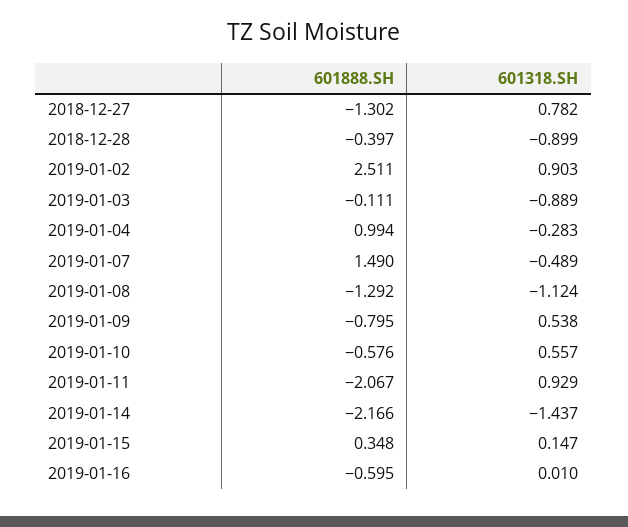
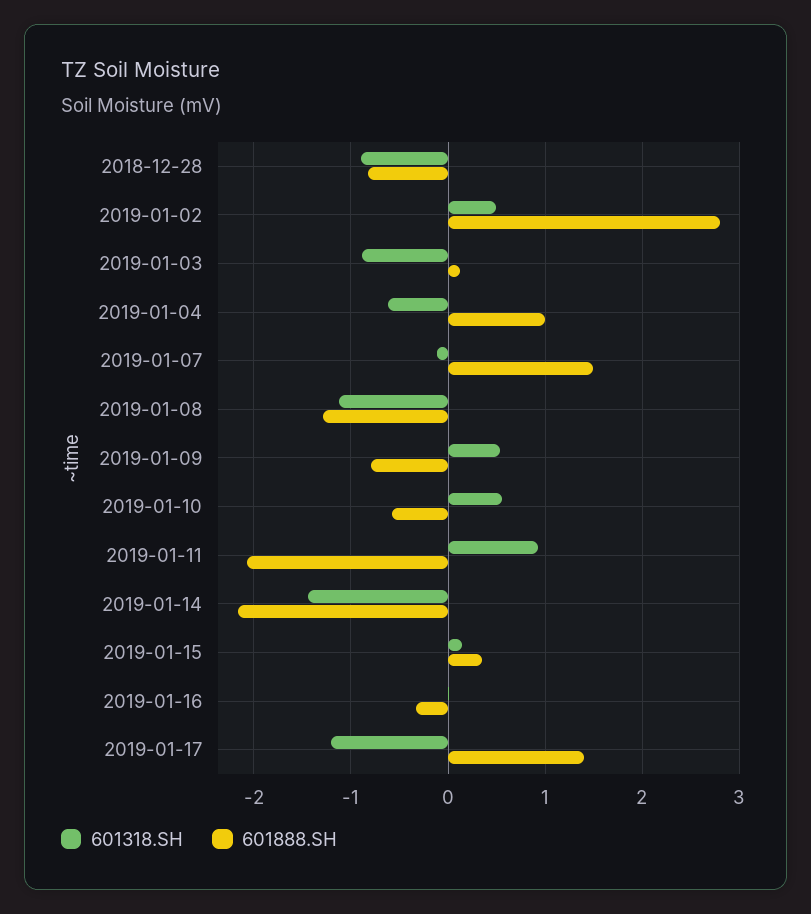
601888.SH, 2018-12-27: -1.302 -> none
601318.SH, 2018-12-27: 0.782 -> none
601888.SH, 2018-12-28: -0.397 -> -0.8
601888.SH, 2019-01-02: 2.511 -> 2.8
601318.SH, 2019-01-02: 0.903 -> 0.5
601888.SH, 2019-01-03: -0.111 -> 0.1
601318.SH, 2019-01-04: -0.283 -> -0.6
601318.SH, 2019-01-07: -0.489 -> -0.1
601888.SH, 2019-01-16: -0.595 -> -0.3
601318.SH, 2019-01-17: none -> -1.2
601888.SH, 2019-01-17: none -> 1.4

